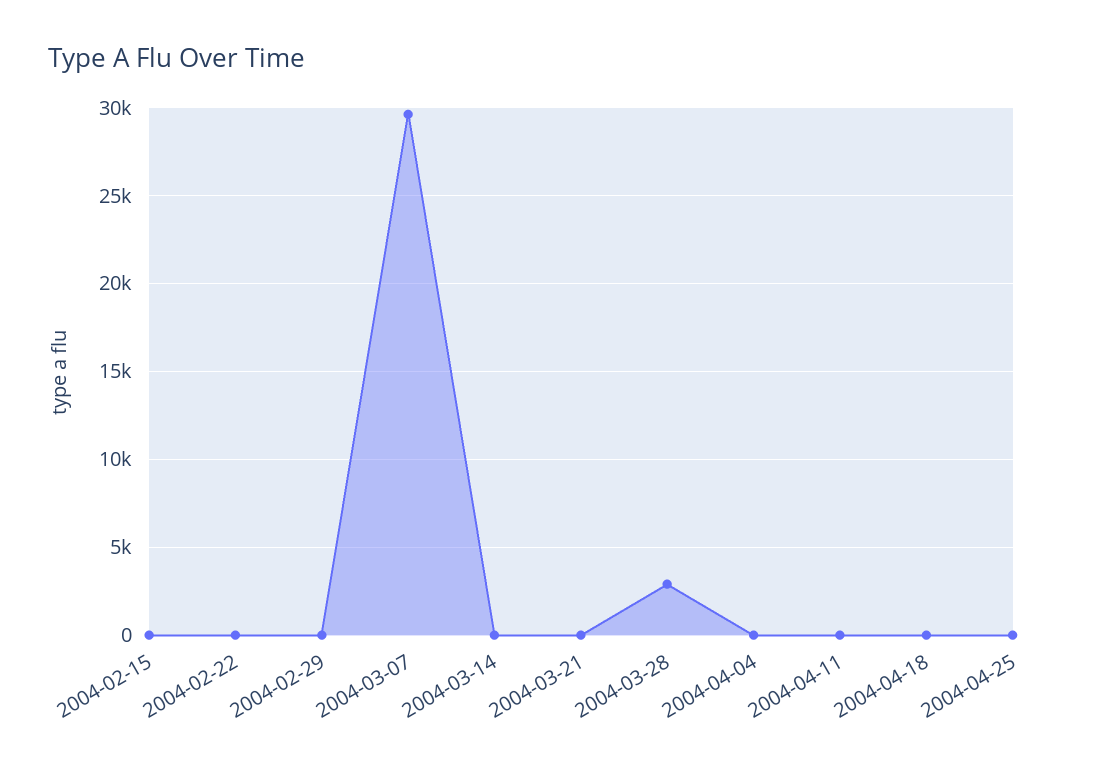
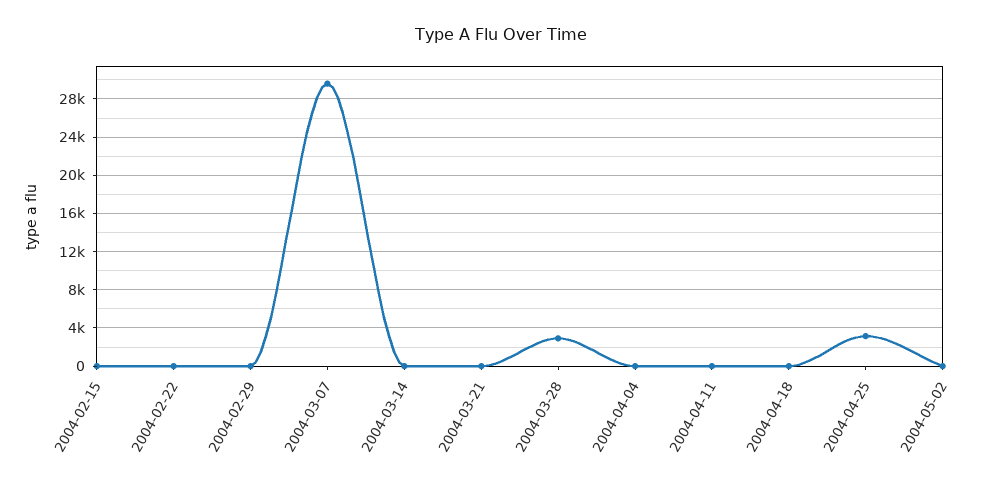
2004-04-25: 0 -> 3000
2004-05-02: none -> 0

